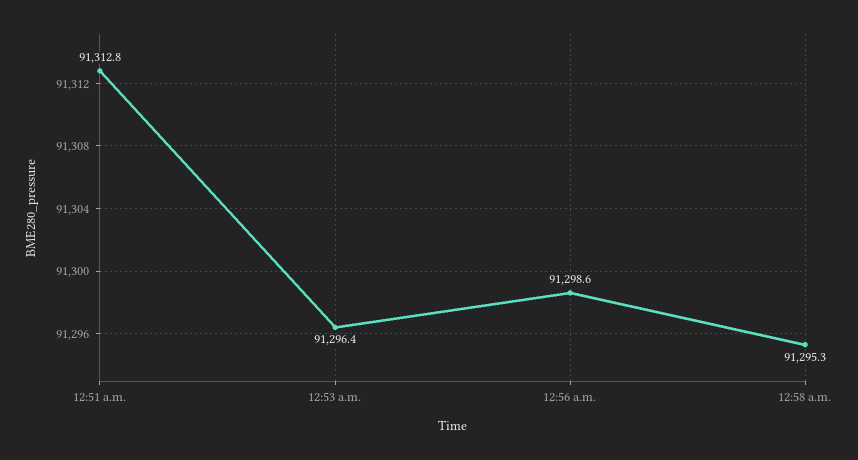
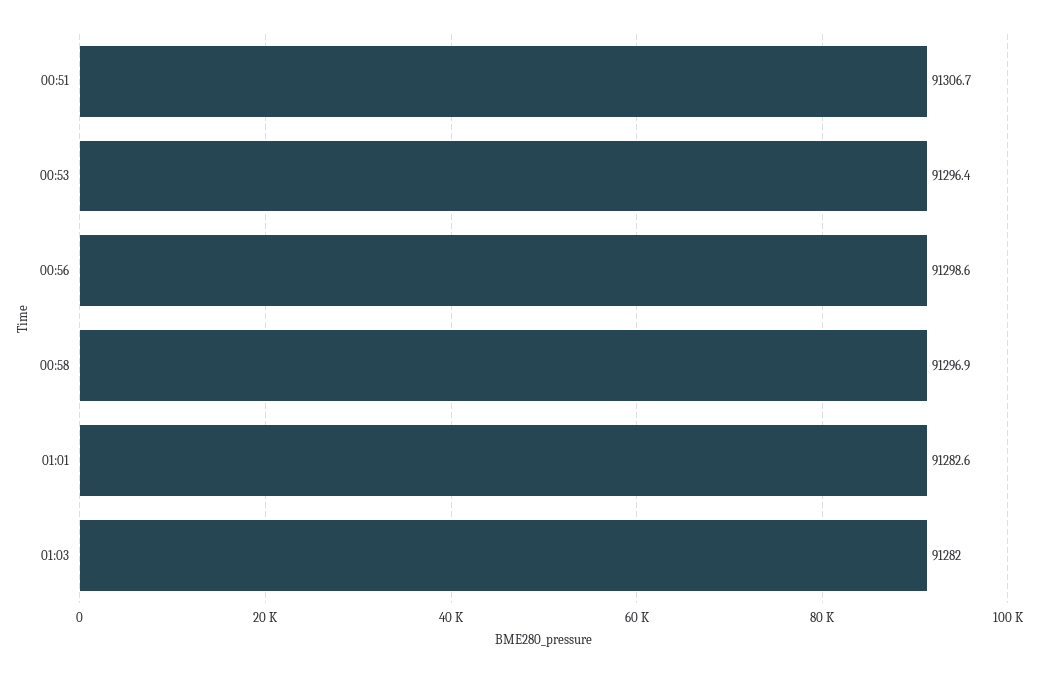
12:51 a.m.: 91312.8 -> 91306.7
12:58 a.m.: 91295.3 -> 91296.9
01:01: none -> 91282.6
01:03: none -> 91282

